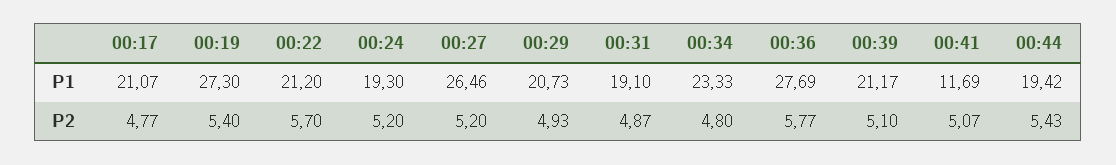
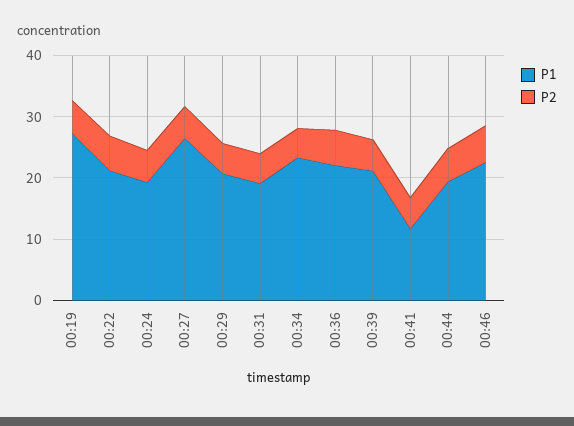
P1, 00:17: 21.07 -> none
P1, 00:36: 27.69 -> 22
P2, 00:17: 4.77 -> none
P1, 00:46: none -> 22
P2, 00:46: none -> 6

